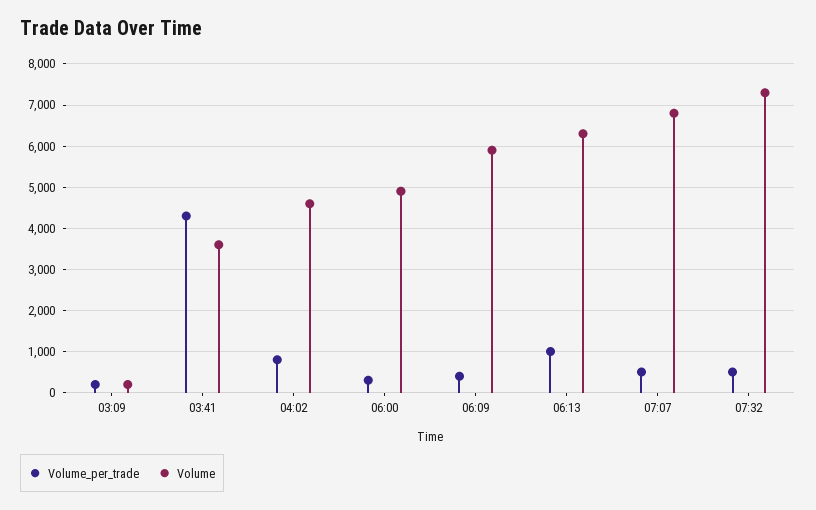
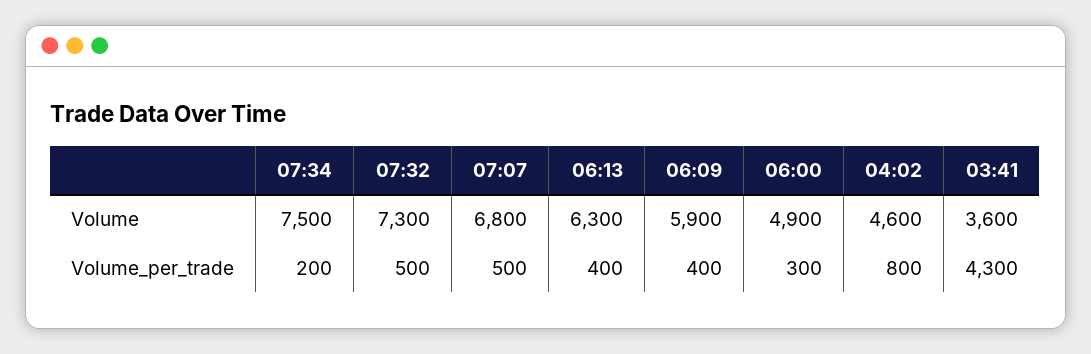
Volume_per_trade, 03:09: 200 -> none
Volume, 03:09: 200 -> none
Volume_per_trade, 06:13: 1000 -> 400
Volume, 07:34: none -> 7500
Volume_per_trade, 07:34: none -> 200

